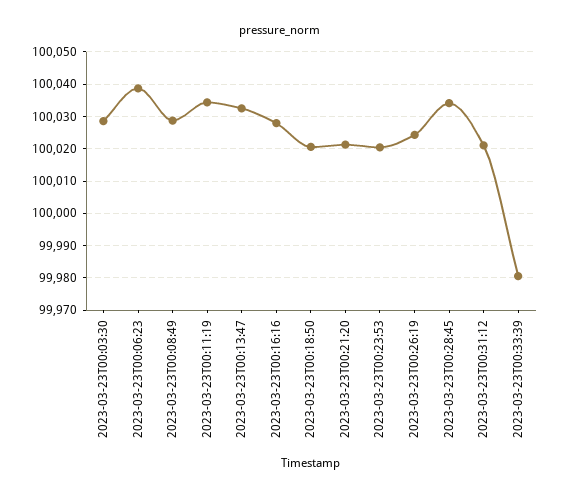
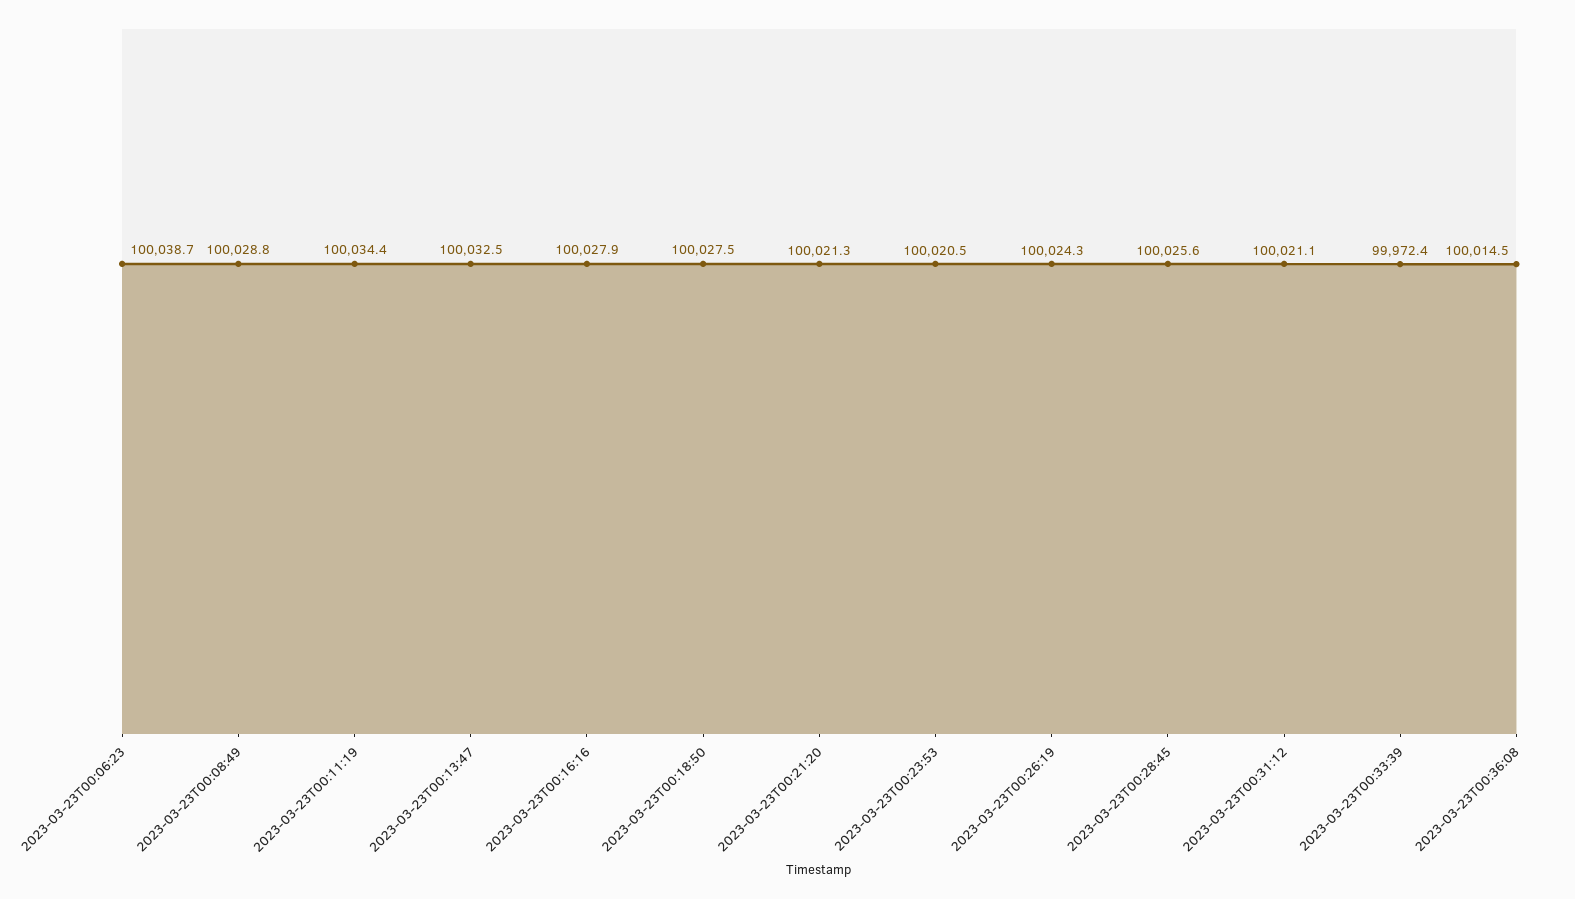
2023-03-23T00:03:30: 100028 -> none
2023-03-23T00:18:50: 100020 -> 100027.5
2023-03-23T00:28:45: 100034 -> 100025.6
2023-03-23T00:33:39: 99980 -> 99972.4
2023-03-23T00:36:08: none -> 100014.5

